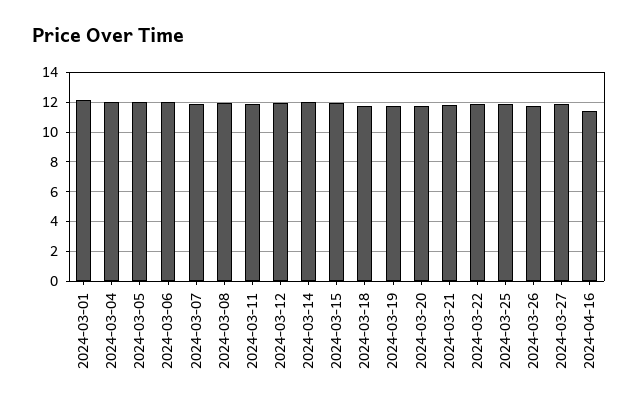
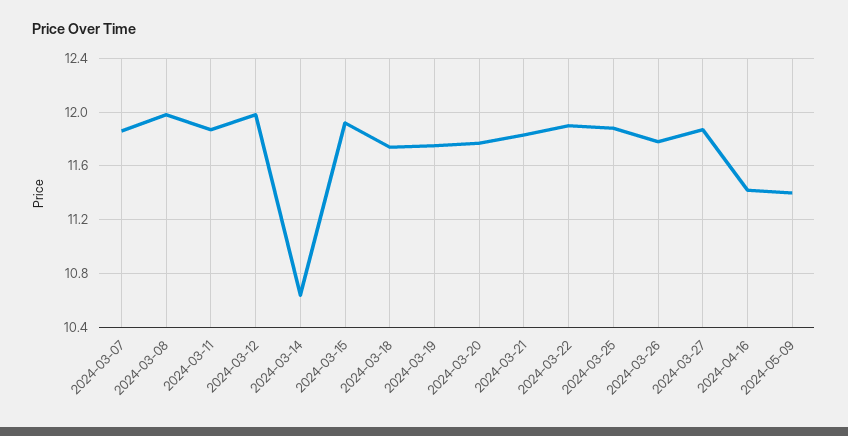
2024-03-01: 12 -> none
2024-03-04: 12 -> none
2024-03-05: 12 -> none
2024-03-06: 12 -> none
2024-03-14: 12 -> 10.65
2024-05-09: none -> 11.4

